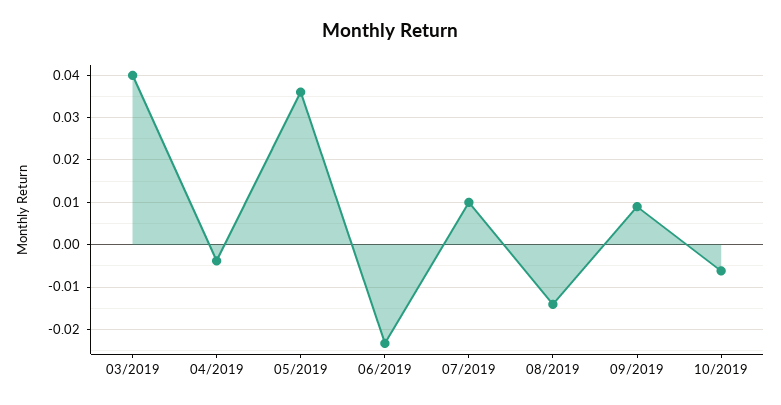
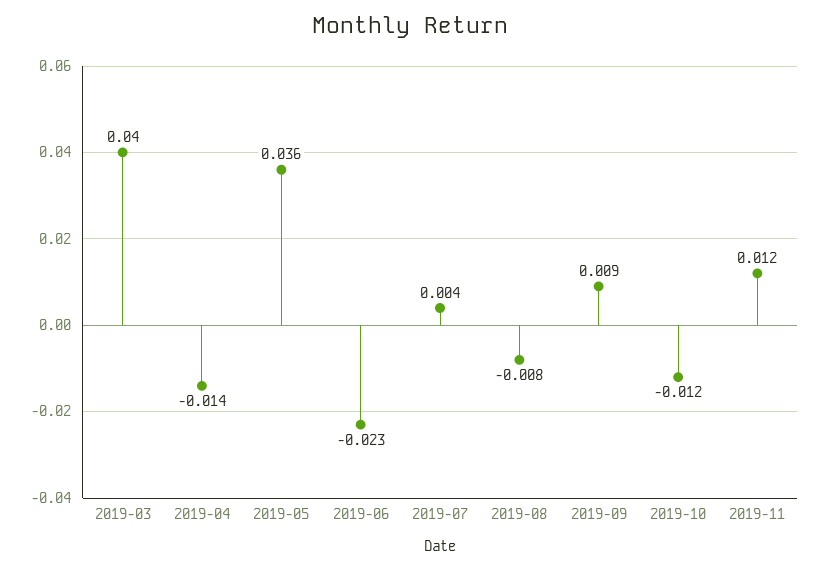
04/2019: -0.004 -> -0.014
07/2019: 0.01 -> 0.004
08/2019: -0.014 -> -0.008
10/2019: -0.006 -> -0.012
2019-11: none -> 0.012

